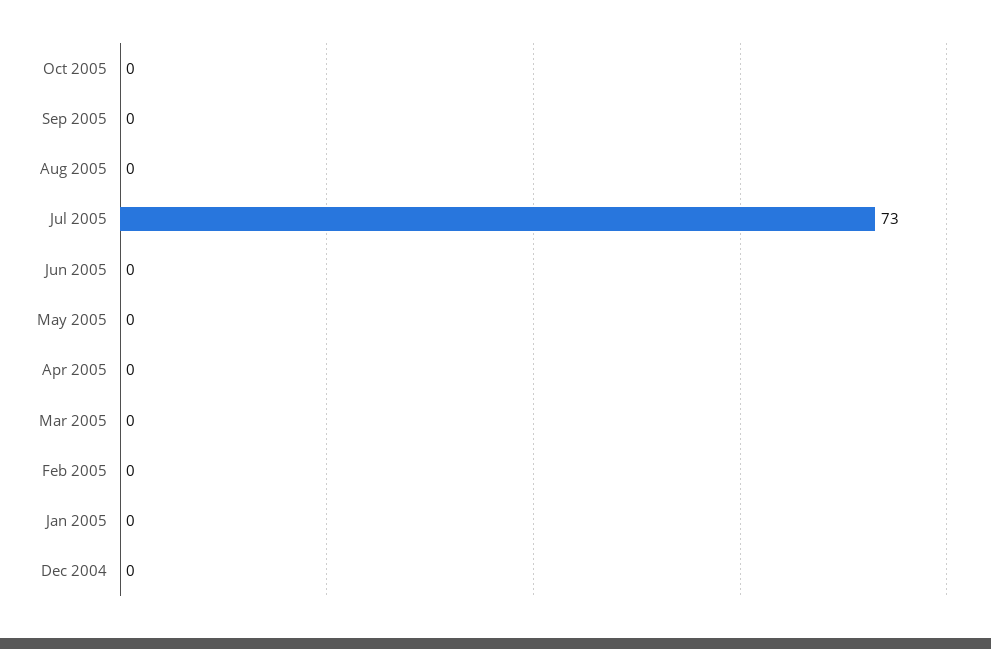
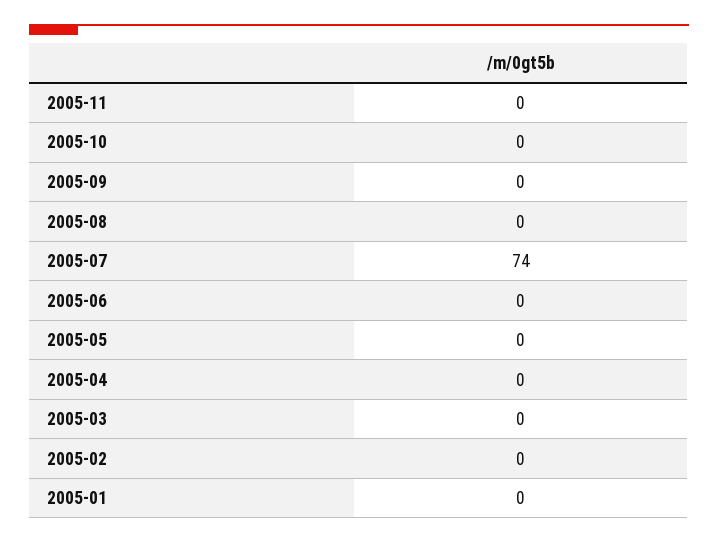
Jul 2005: 73 -> 74
Dec 2004: 0 -> none
2005-11: none -> 0

